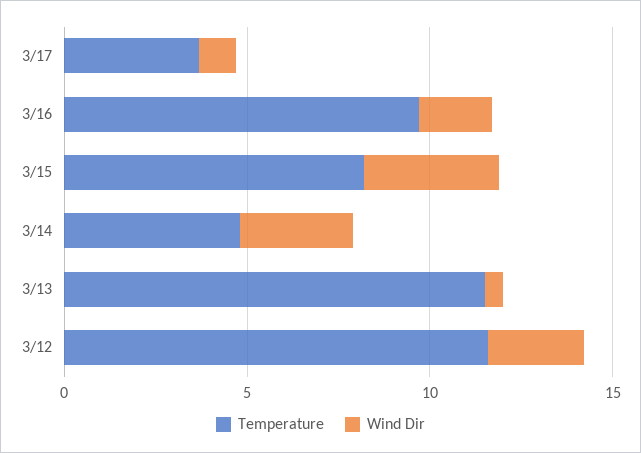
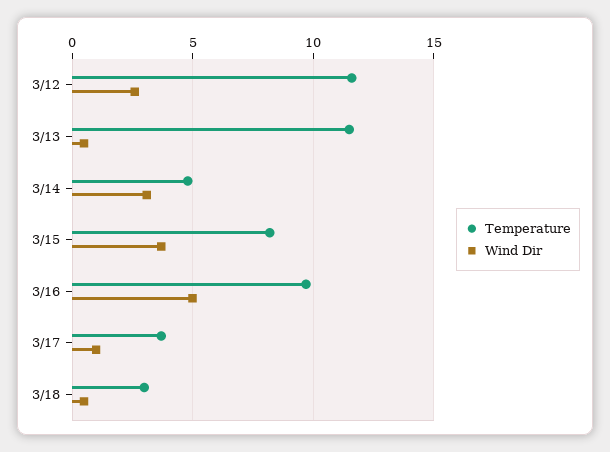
Wind Dir, 3/16: 2 -> 5
Temperature, 3/18: none -> 3
Wind Dir, 3/18: none -> 0.5

